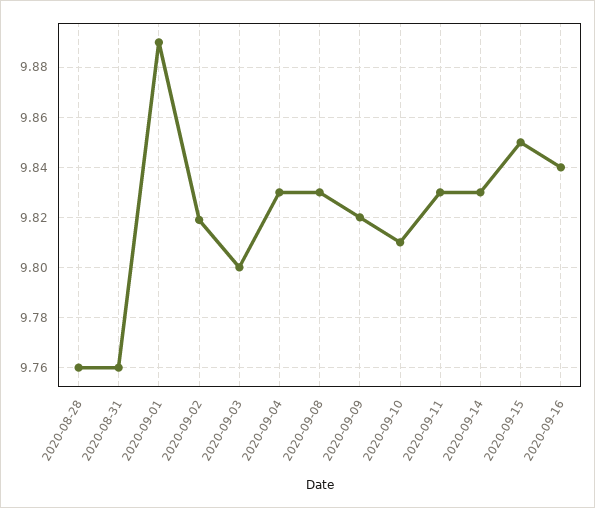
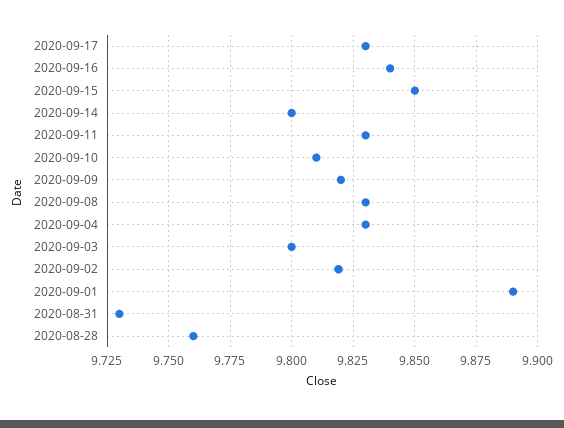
2020-08-31: 9.76 -> 9.73
2020-09-14: 9.83 -> 9.8
2020-09-17: none -> 9.83

